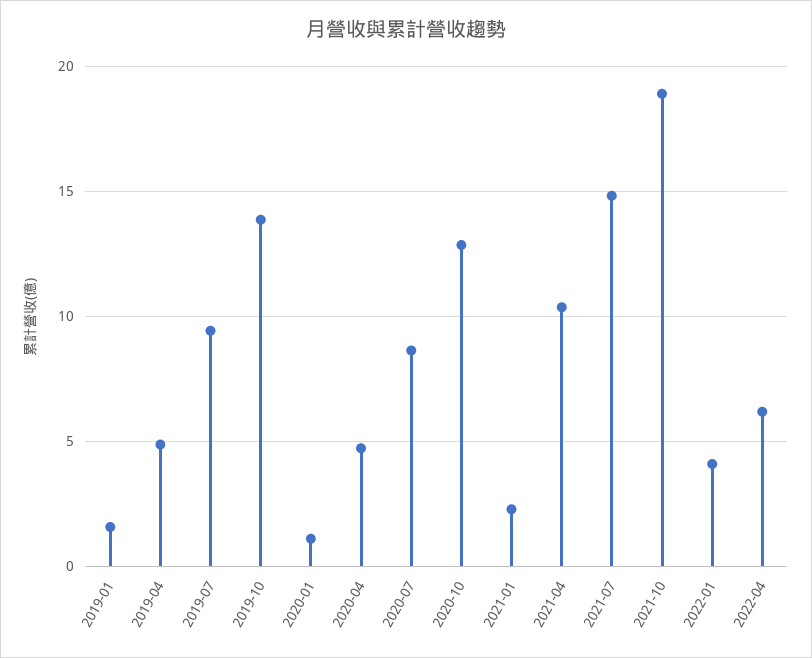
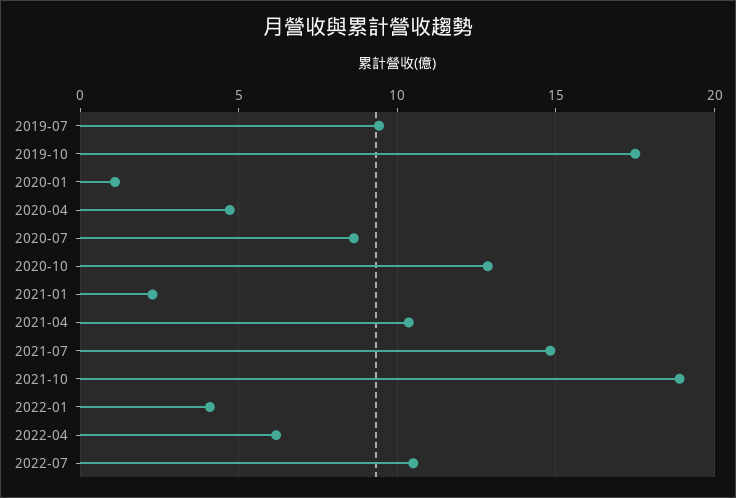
2019-01: 1.5 -> none
2019-04: 5 -> none
2019-10: 14 -> 17.5
2022-07: none -> 10.5

